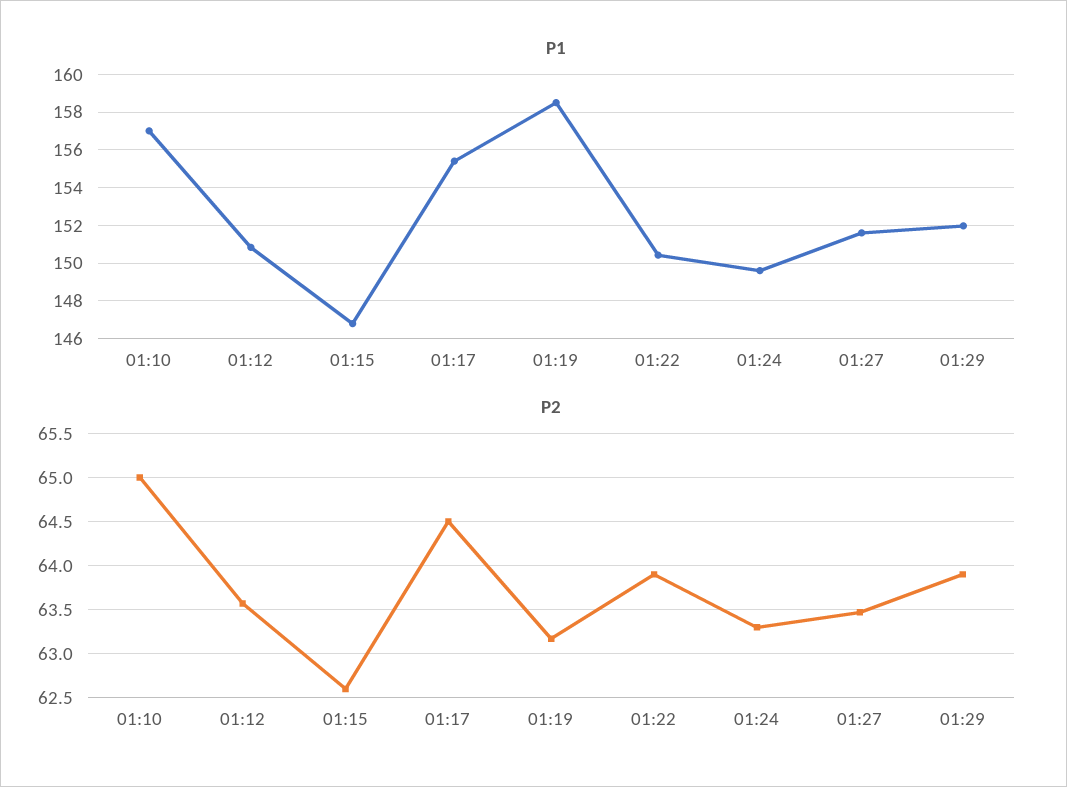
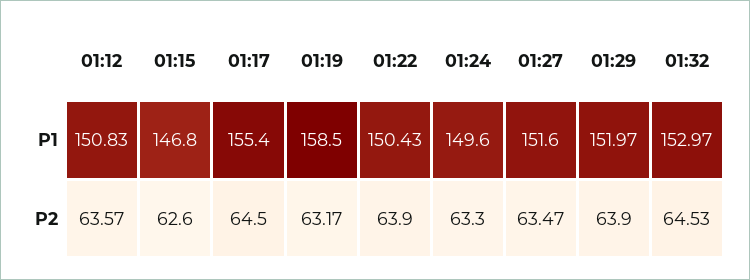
P1, 01:10: 157 -> none
P2, 01:10: 65 -> none
P1, 01:32: none -> 152.97
P2, 01:32: none -> 64.53

